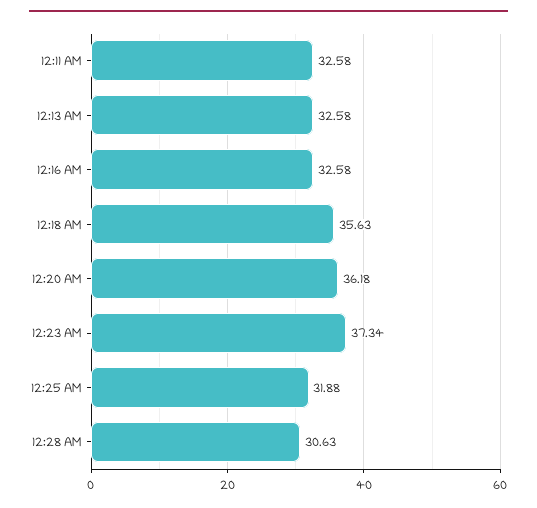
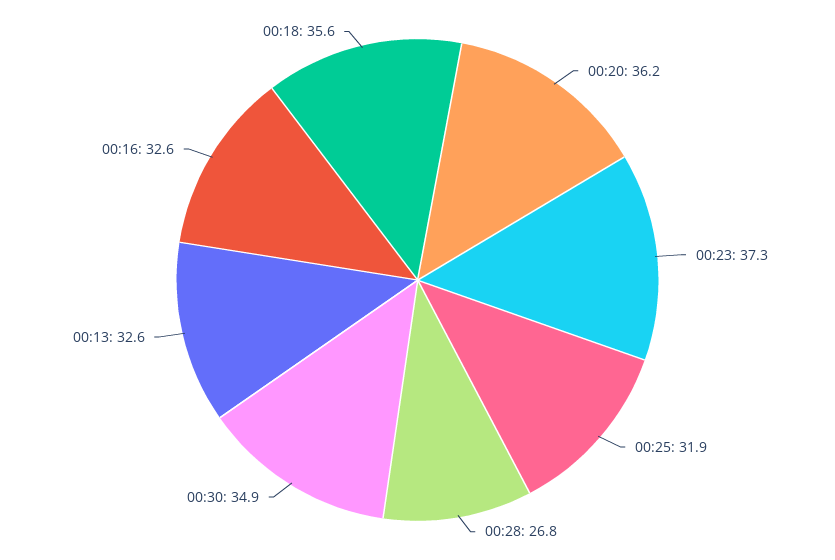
12:11 AM: 32.58 -> none
12:28 AM: 30.63 -> 26.8
00:30: none -> 34.9

